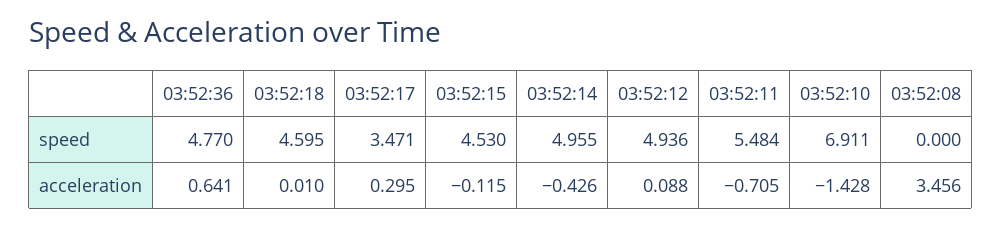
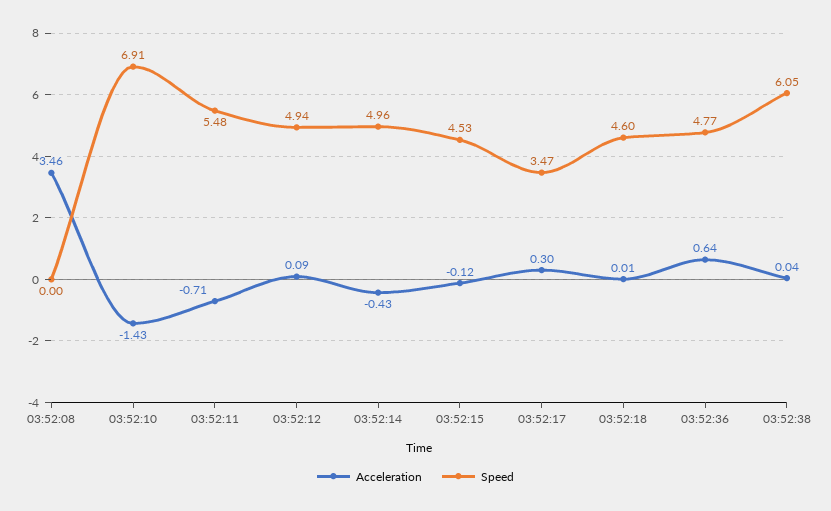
acceleration, 03:52:38: none -> 0.04
speed, 03:52:38: none -> 6.05

